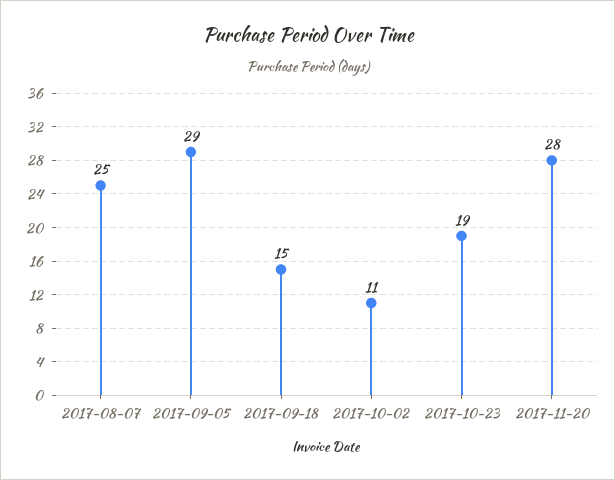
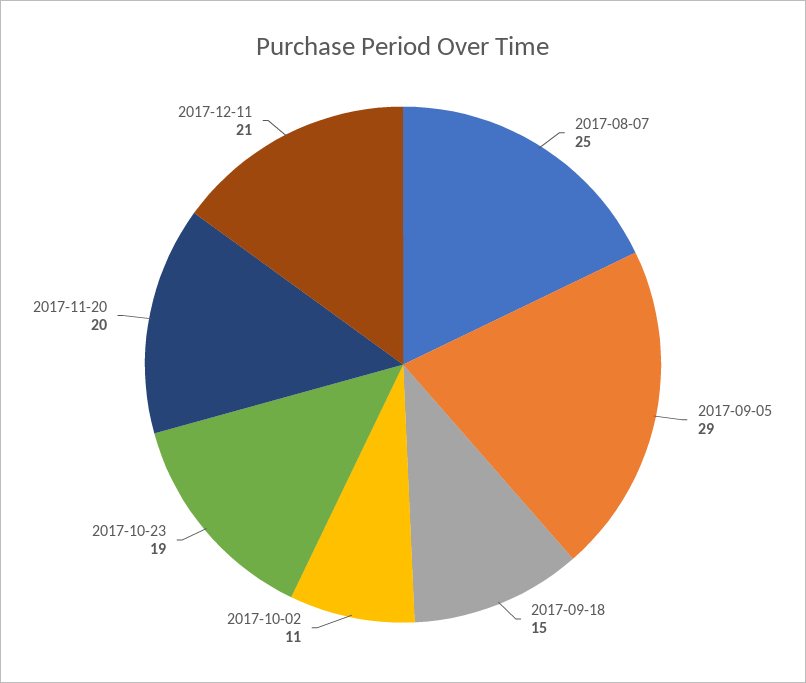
2017-11-20: 28 -> 20
2017-12-11: none -> 21

